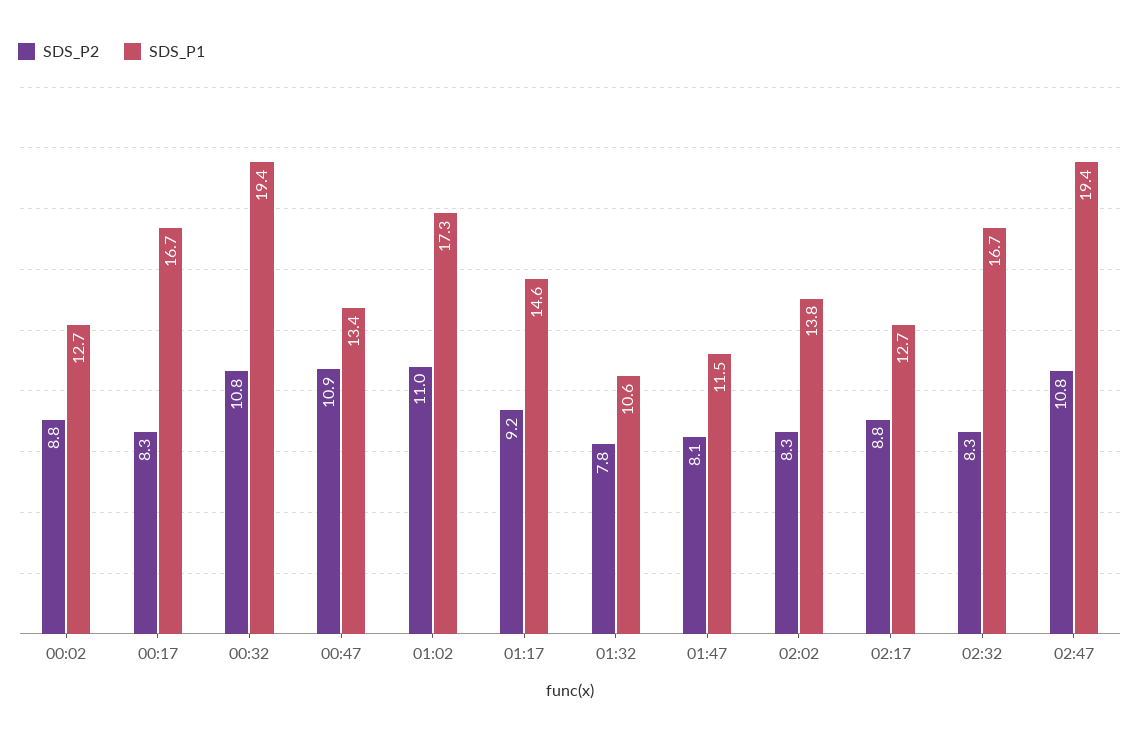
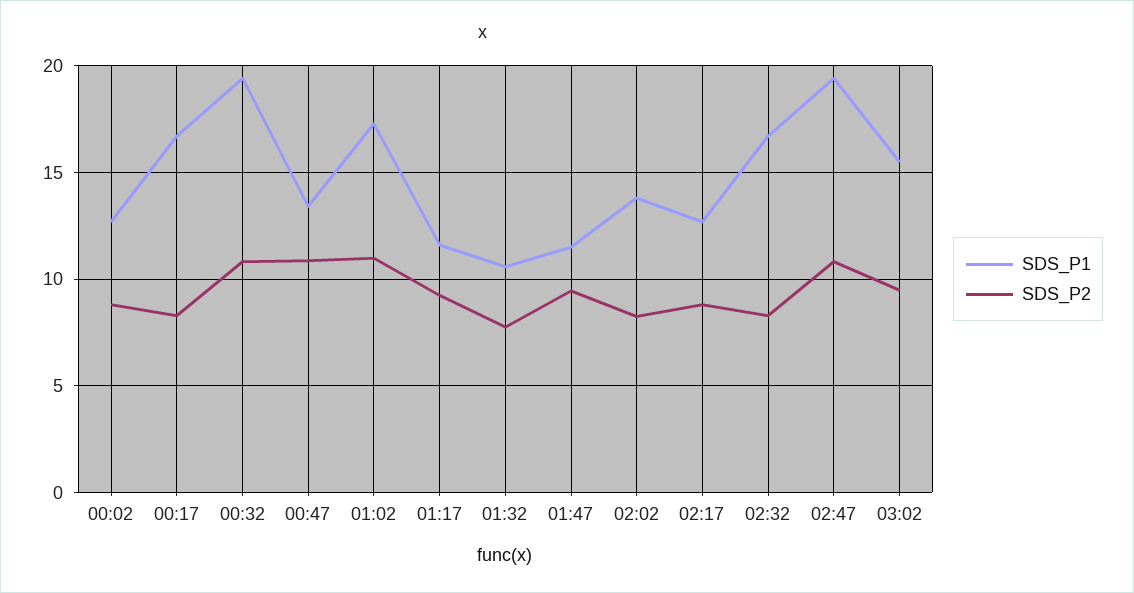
SDS_P1, 01:17: 14.6 -> 11.5
SDS_P2, 01:47: 8.1 -> 9.5
SDS_P1, 03:02: none -> 15.5
SDS_P2, 03:02: none -> 9.5

